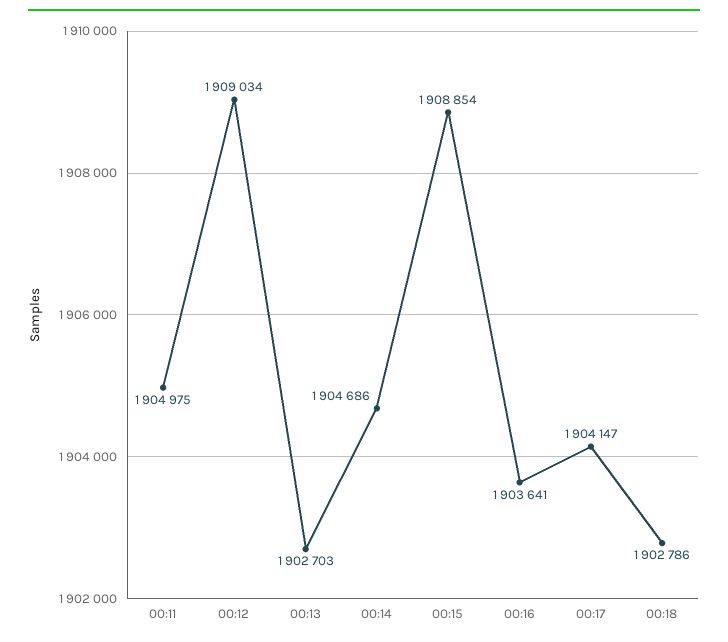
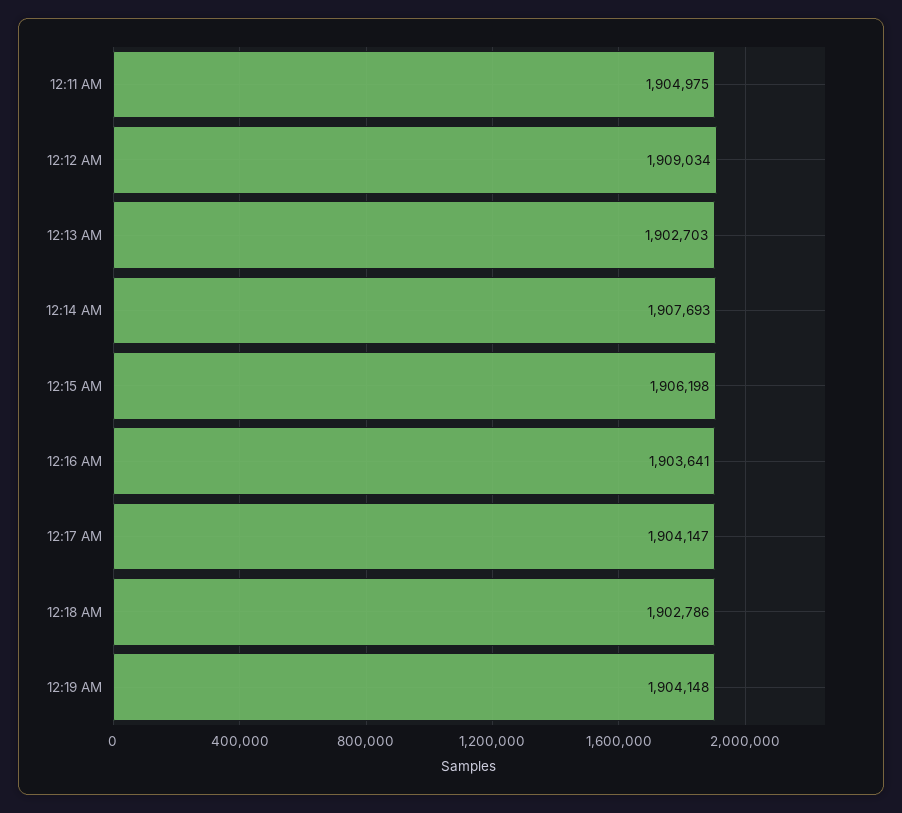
00:14: 1904686 -> 1907693
00:15: 1908854 -> 1906198
12:19 AM: none -> 1904148

